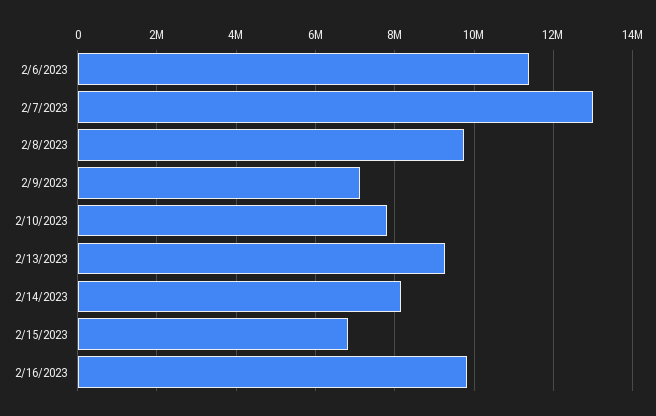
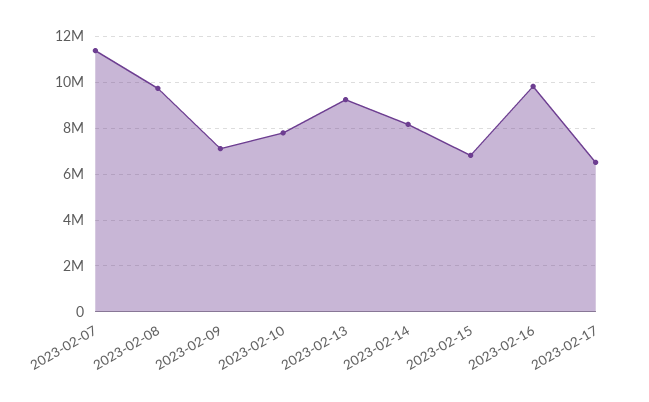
2/6/2023: 11400000 -> none
2/7/2023: 13000000 -> 11500000
2023-02-17: none -> 6500000

